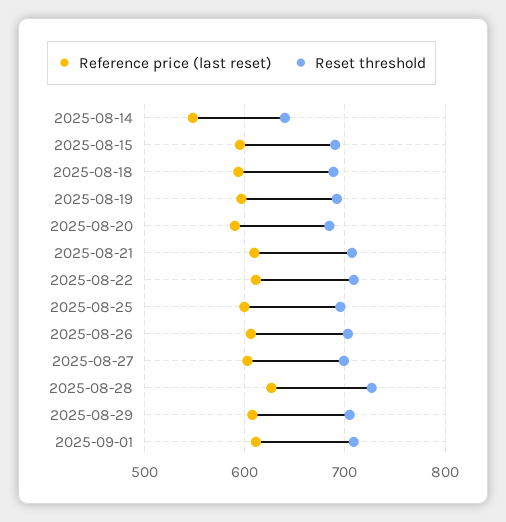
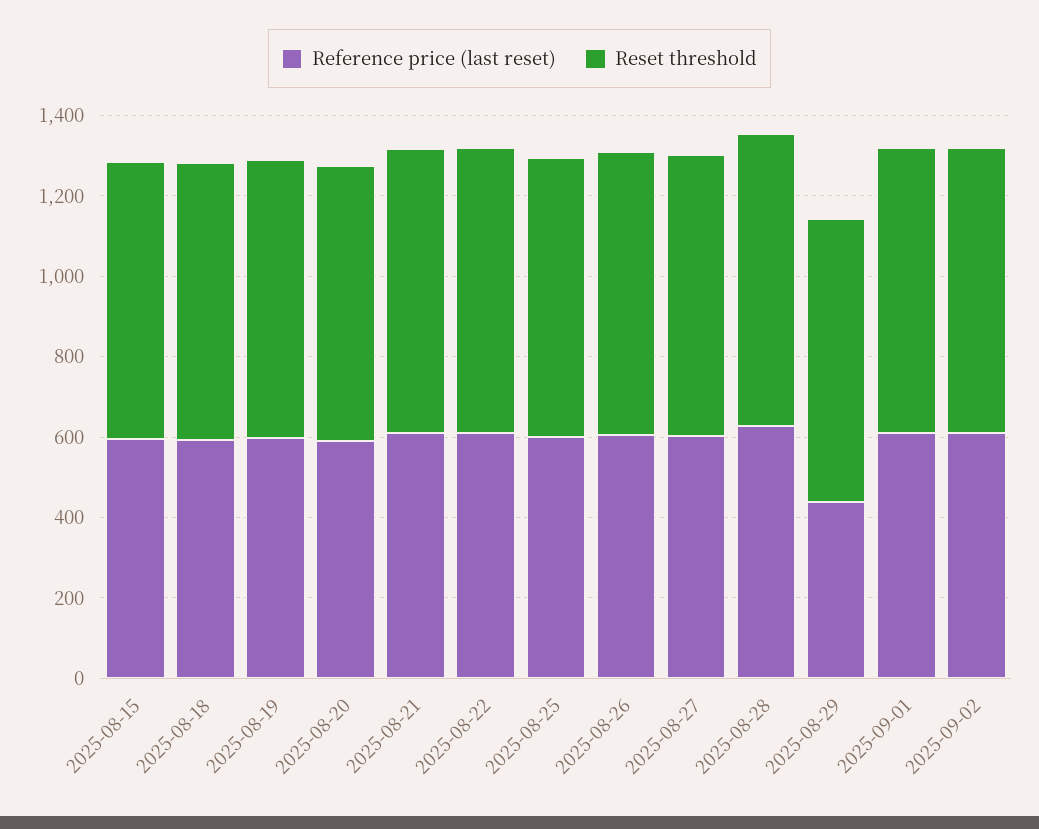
Reference price (last reset), 2025-08-14: 550 -> none
Reset threshold, 2025-08-14: 640 -> none
Reference price (last reset), 2025-08-29: 610 -> 450
Reference price (last reset), 2025-09-02: none -> 600
Reset threshold, 2025-09-02: none -> 700

